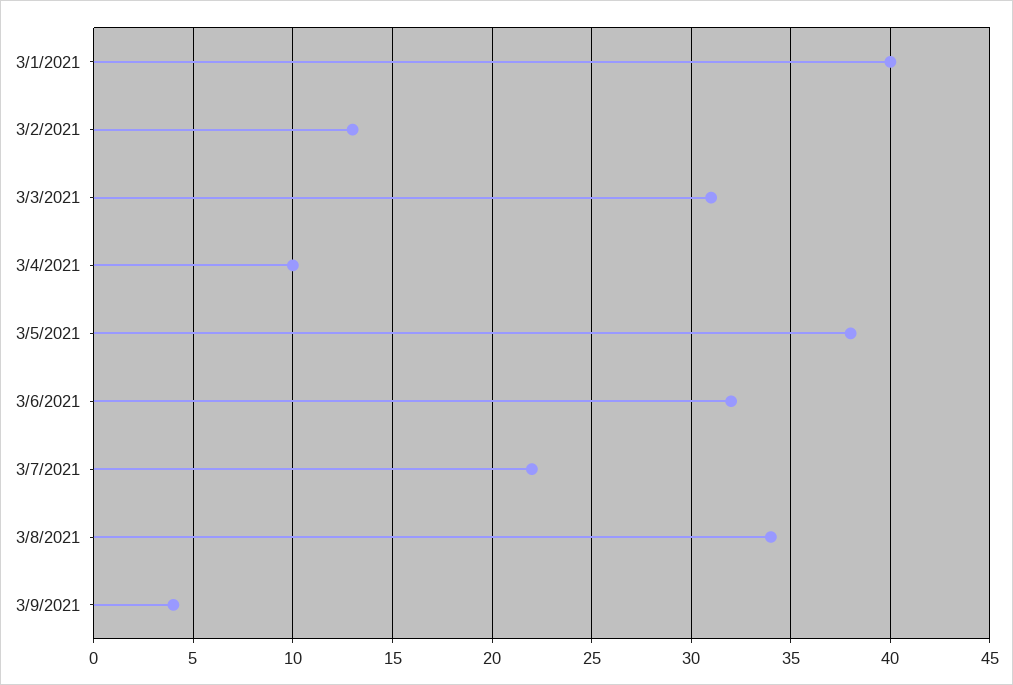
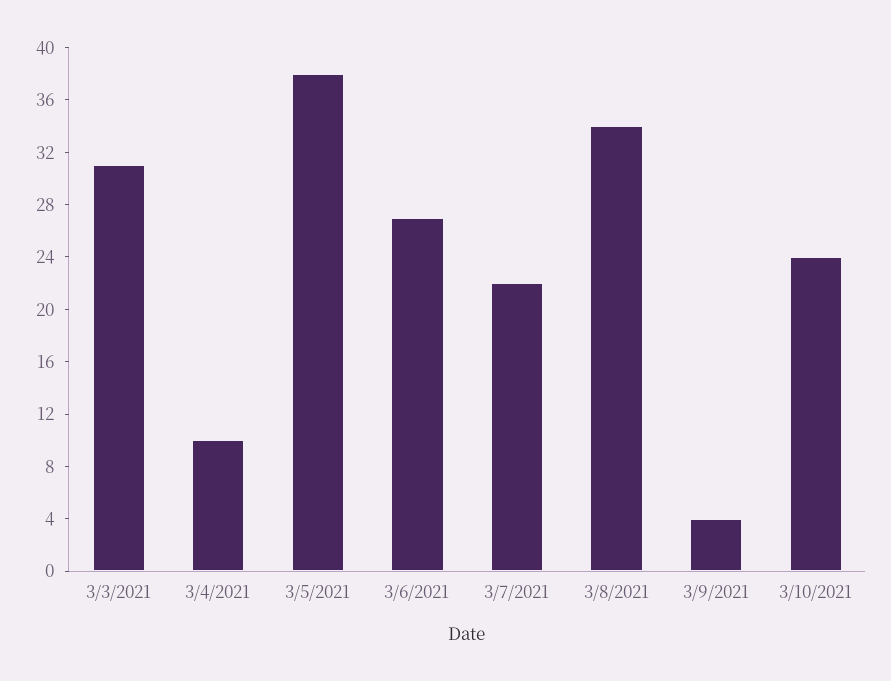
3/1/2021: 40 -> none
3/2/2021: 13 -> none
3/6/2021: 32 -> 27
3/10/2021: none -> 24

